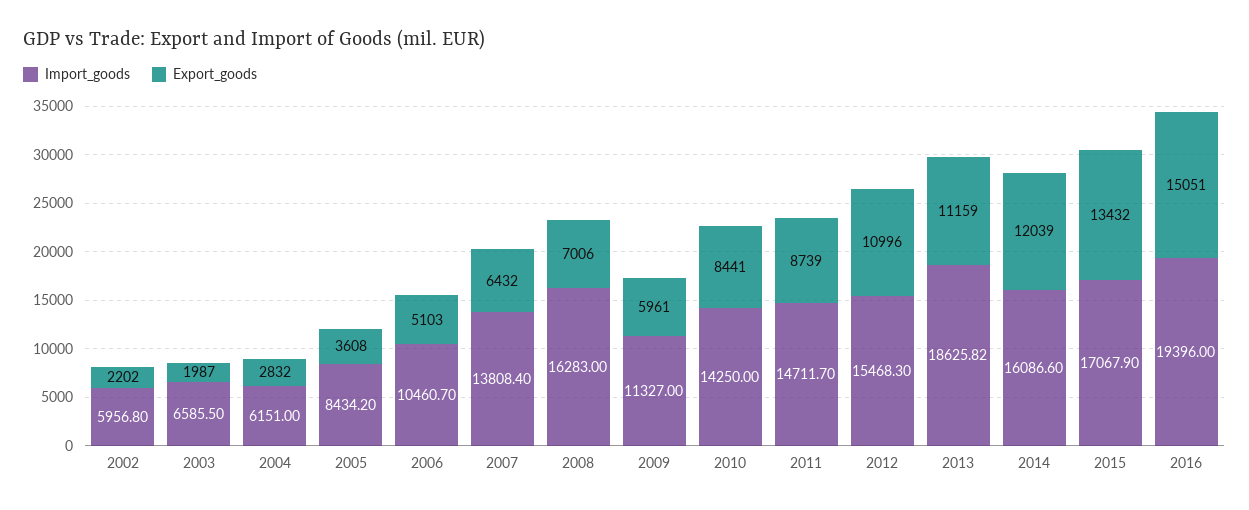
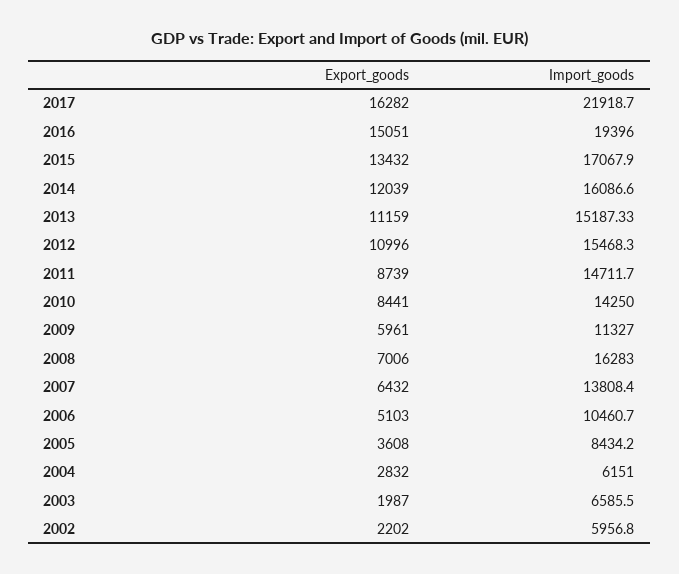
Import_goods, 2013: 18625.82 -> 15187.33
Export_goods, 2017: none -> 16282
Import_goods, 2017: none -> 21918.7

